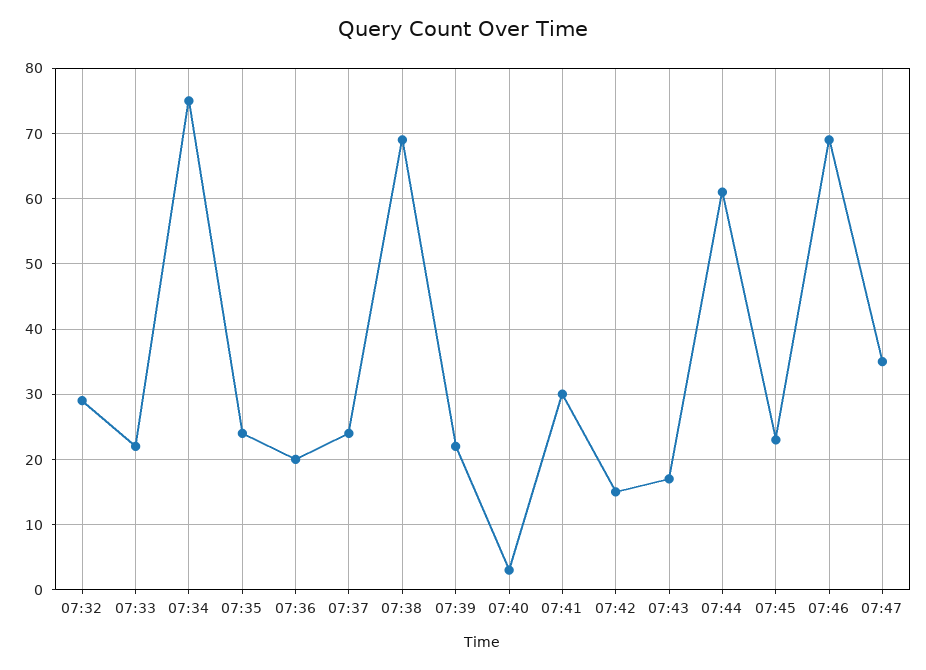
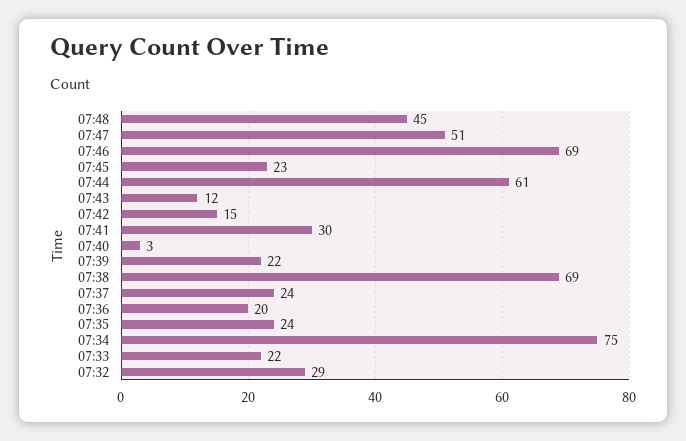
07:43: 17 -> 12
07:47: 35 -> 51
07:48: none -> 45

